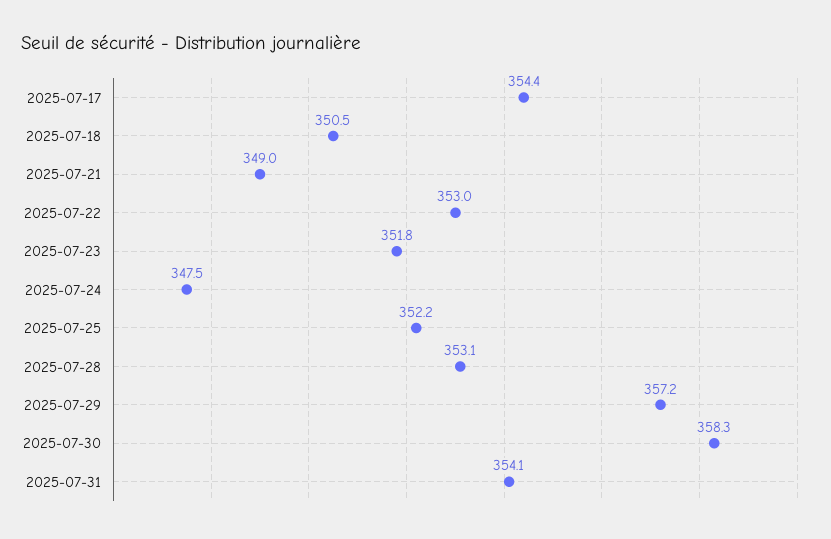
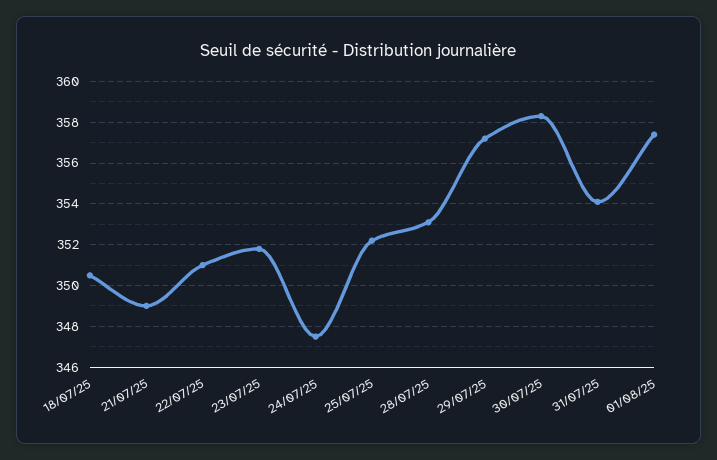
2025-07-17: 354.4 -> none
2025-07-22: 353 -> 351
01/08/25: none -> 357.5

